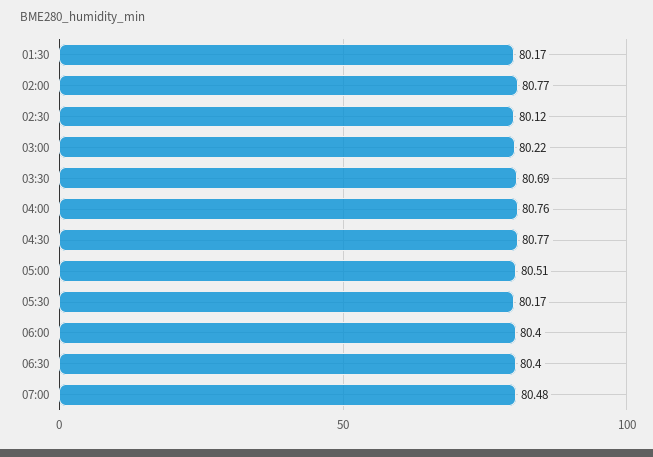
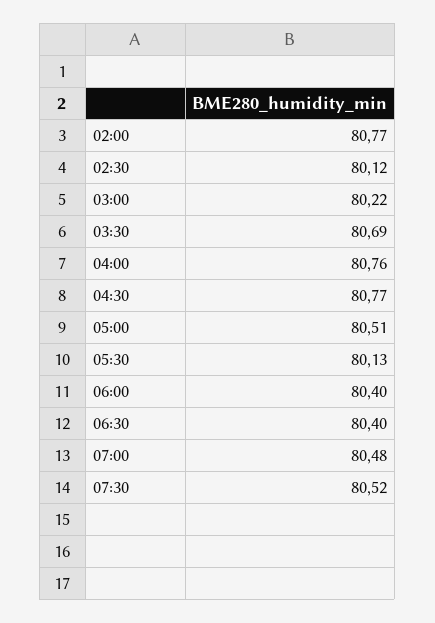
01:30: 80.17 -> none
05:30: 80.17 -> 80.13
07:30: none -> 80.52

